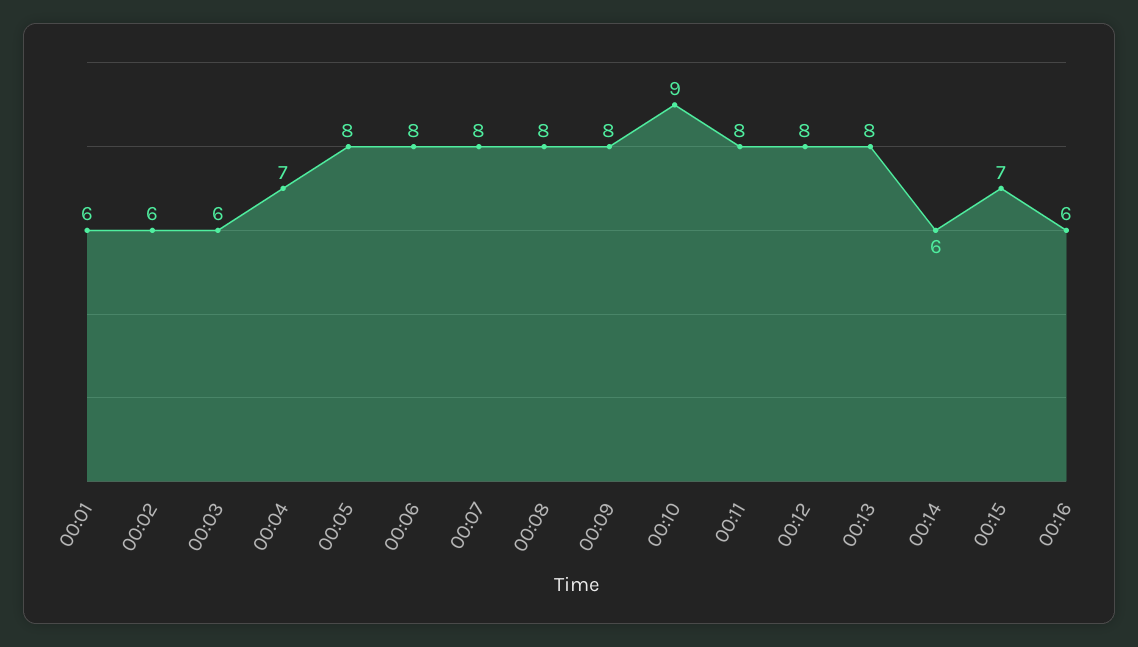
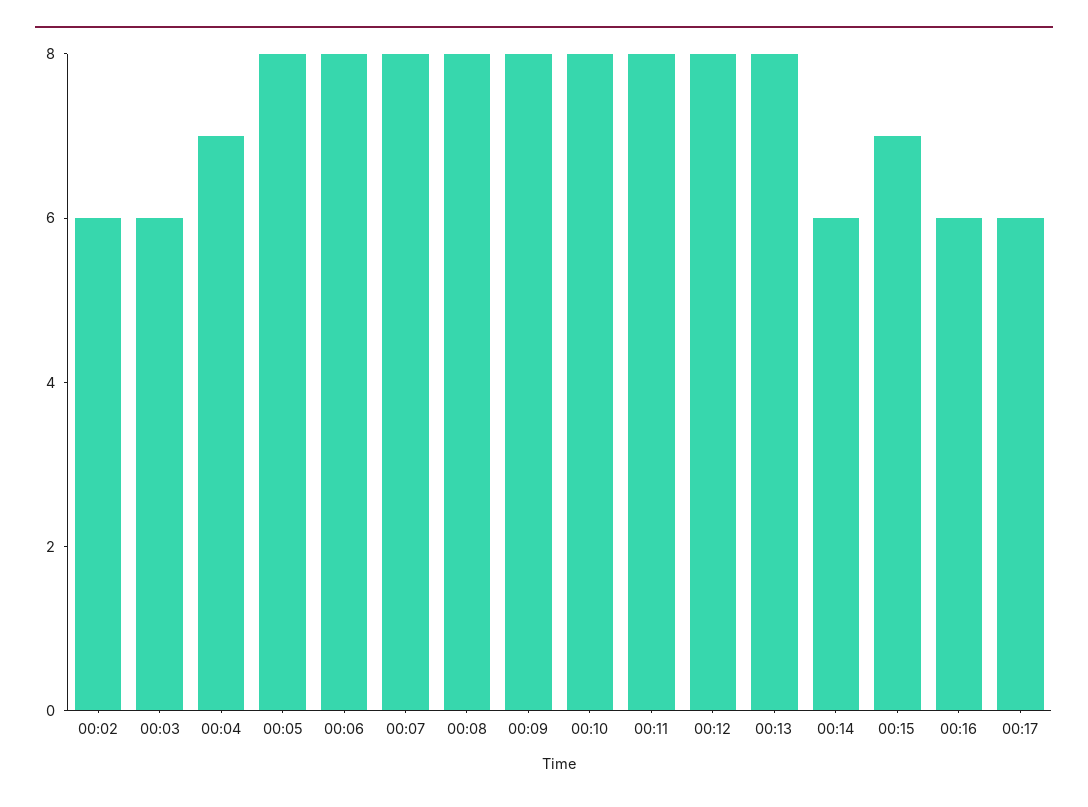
00:01: 6 -> none
00:10: 9 -> 8
00:17: none -> 6

